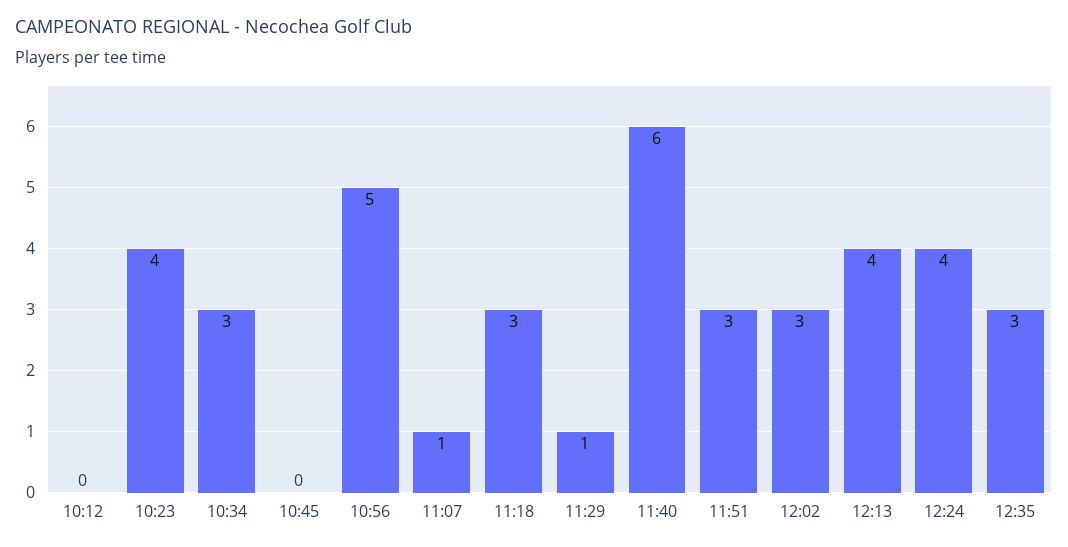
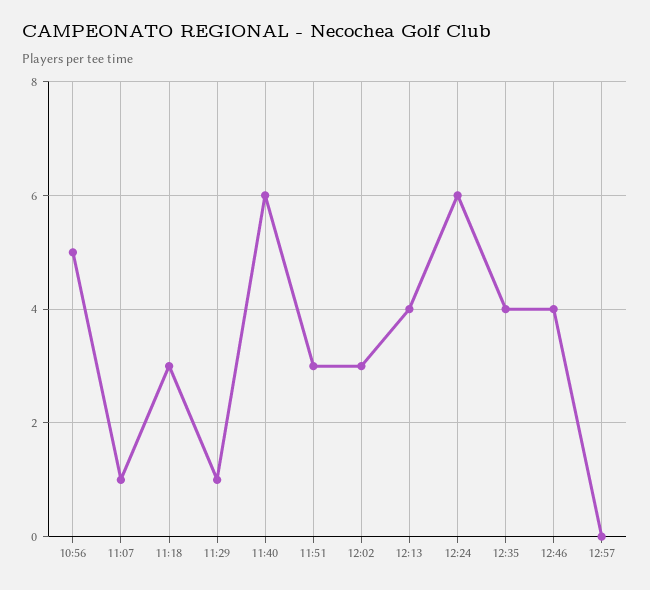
10:12: 0 -> none
10:23: 4 -> none
10:34: 3 -> none
10:45: 0 -> none
12:24: 4 -> 6
12:35: 3 -> 4
12:46: none -> 4
12:57: none -> 0

